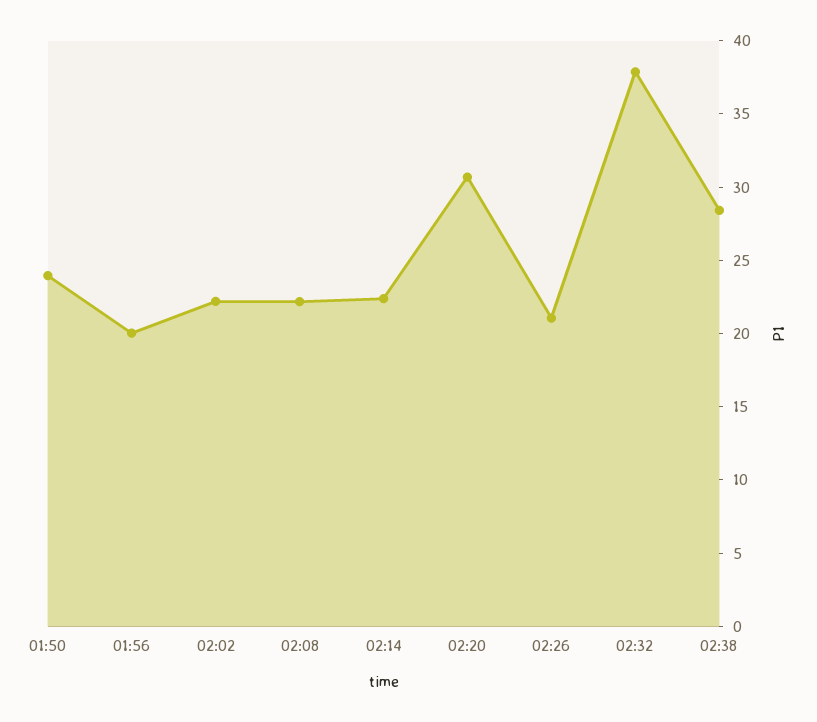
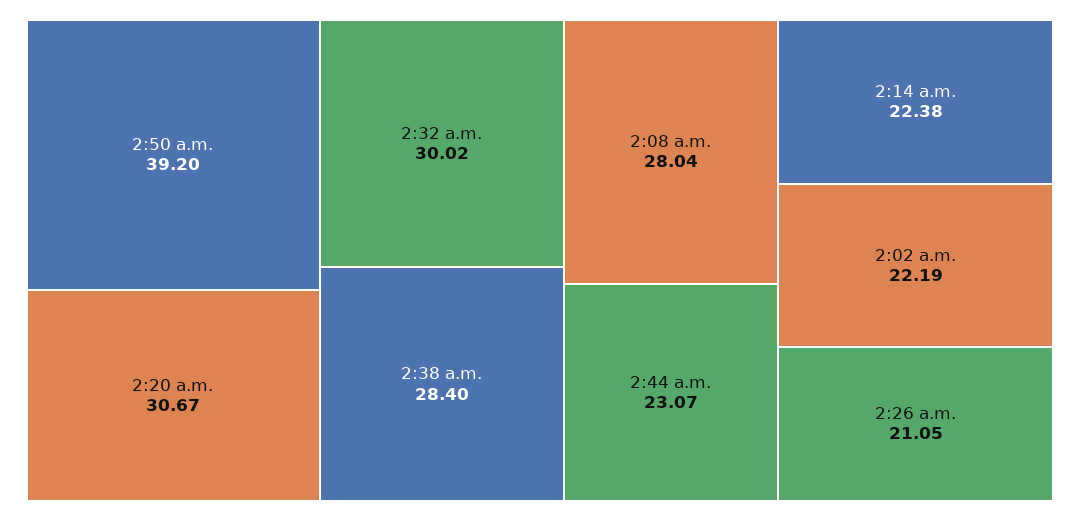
01:50: 24 -> none
01:56: 20 -> none
02:08: 22 -> 28.04
02:32: 38 -> 30.02
2:50 a.m.: none -> 39.2
2:44 a.m.: none -> 23.07

